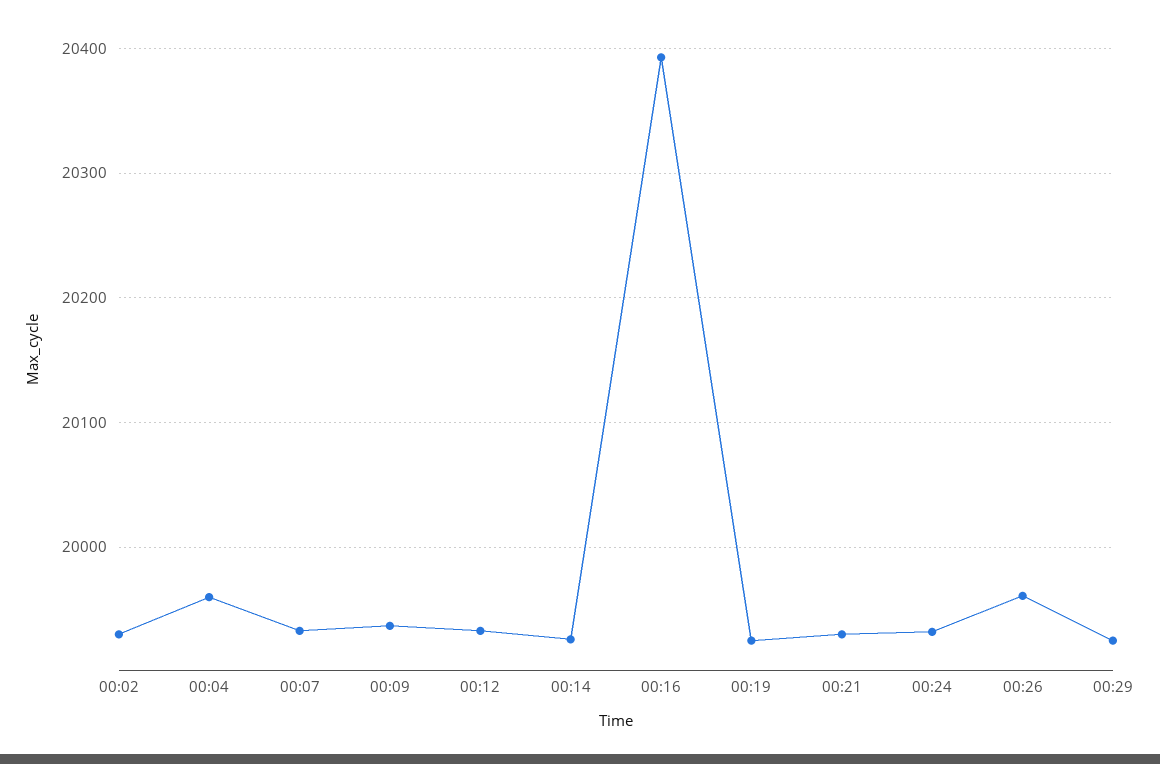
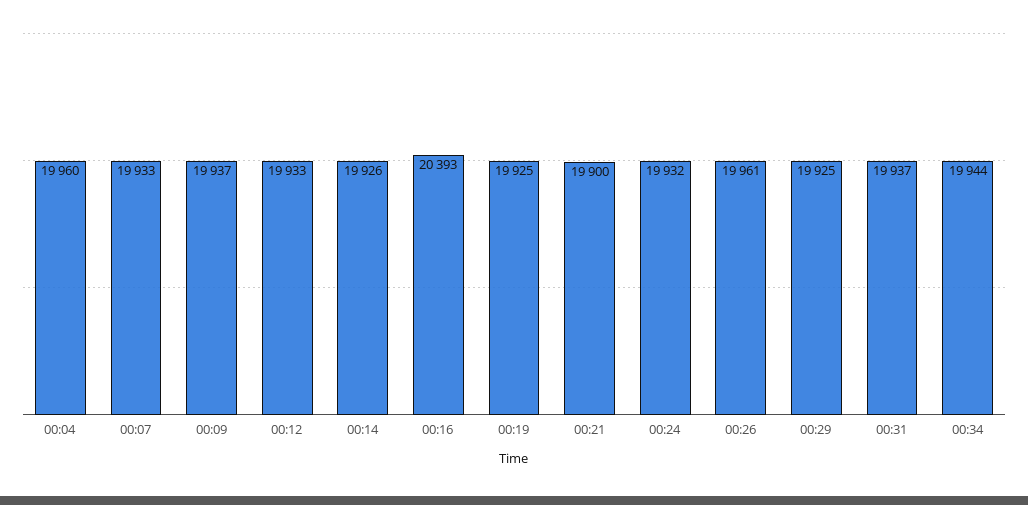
00:02: 19930 -> none
00:21: 19930 -> 19900
00:31: none -> 19937
00:34: none -> 19944

